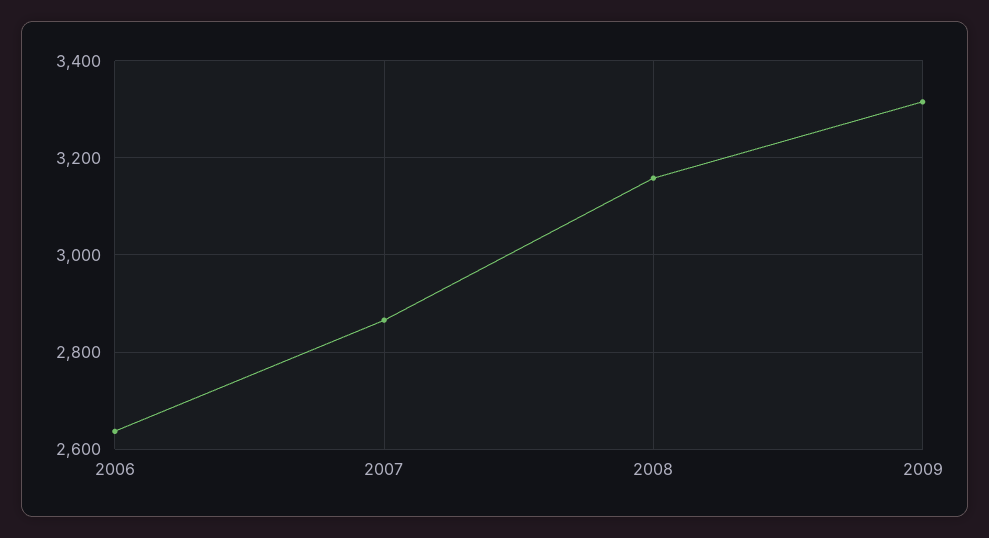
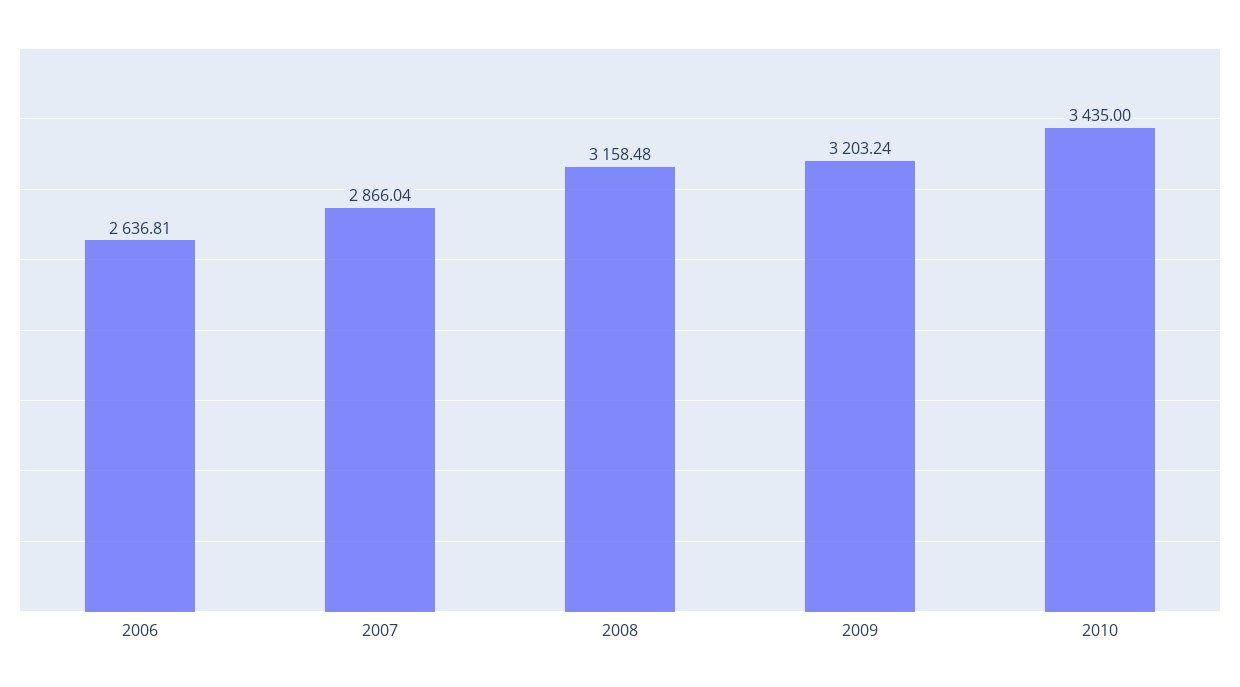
2009: 3320 -> 3203.24
2010: none -> 3435

